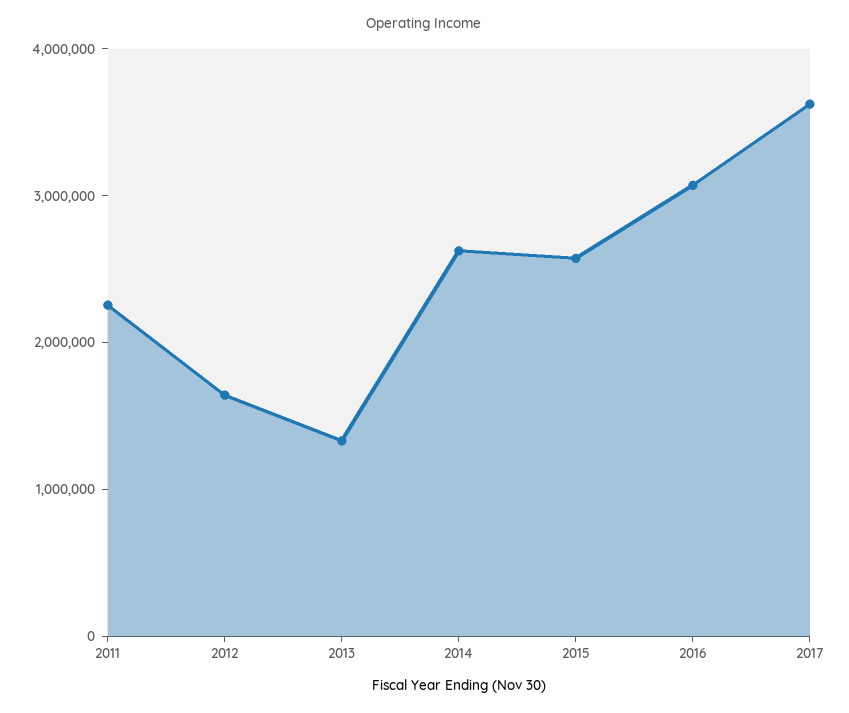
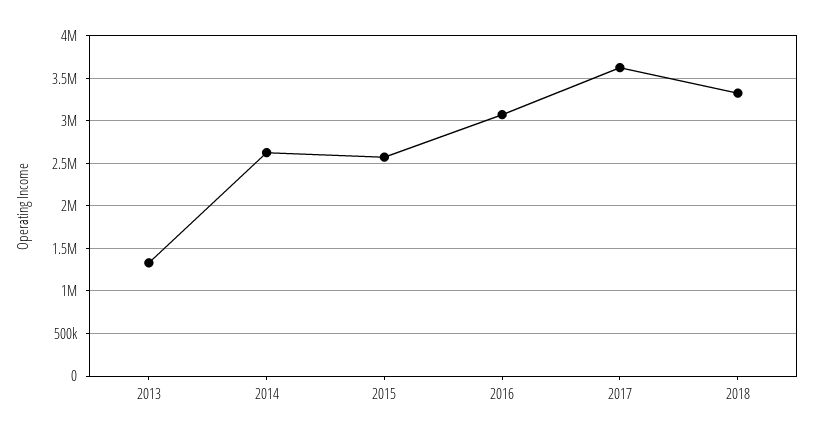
2011: 2200000 -> none
2012: 1600000 -> none
2018: none -> 3300000

